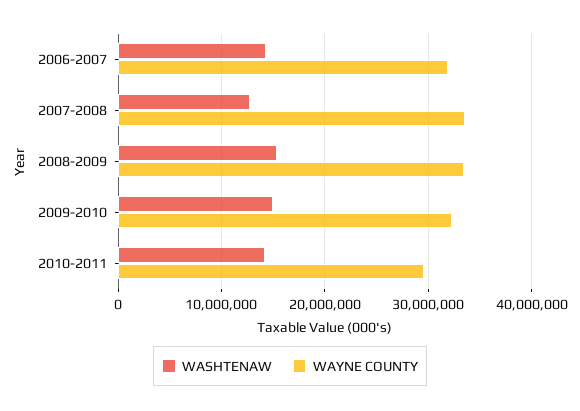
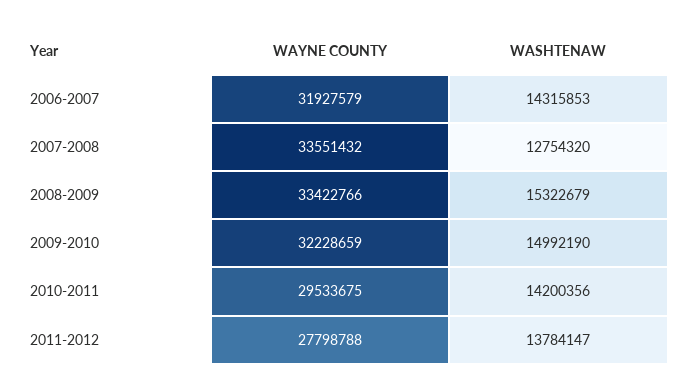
WAYNE COUNTY, 2011-2012: none -> 27798788
WASHTENAW, 2011-2012: none -> 13784147

